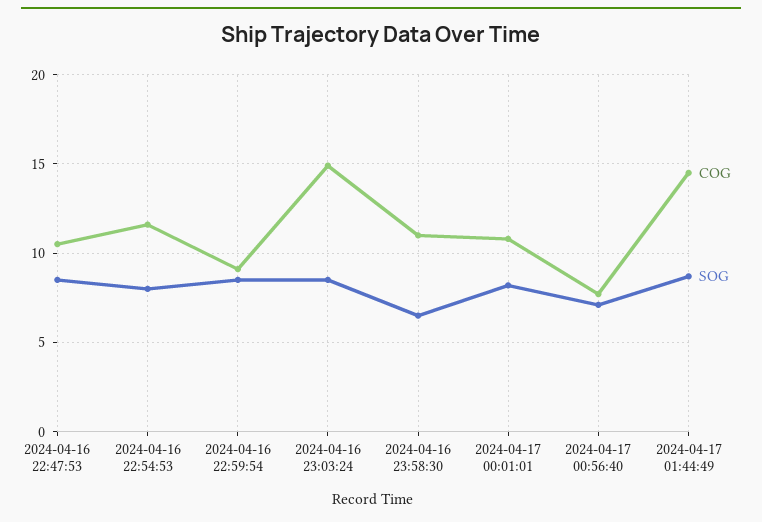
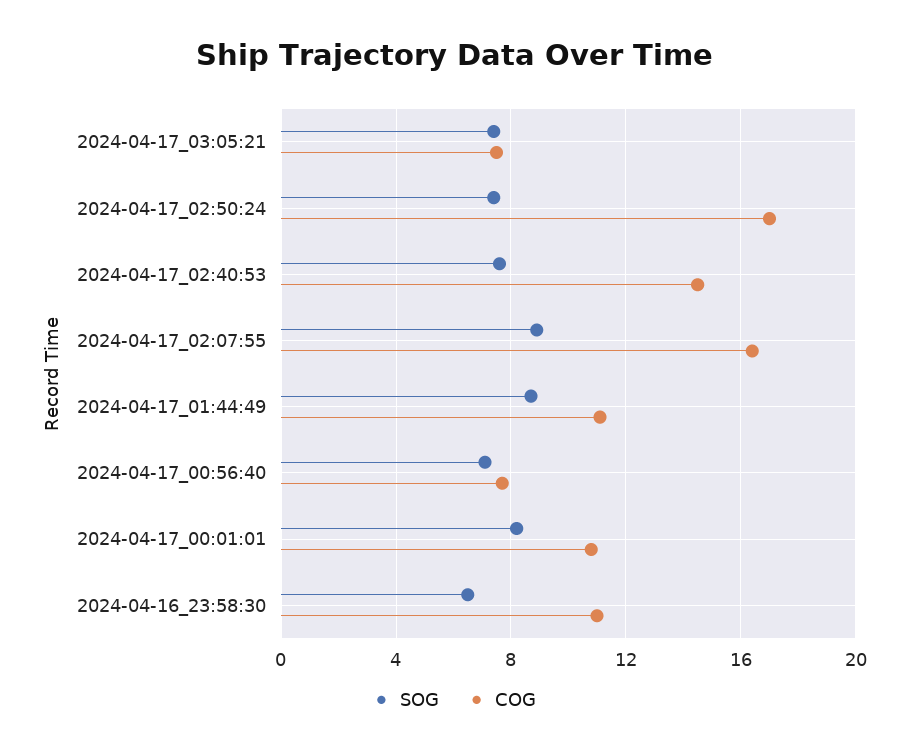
COG, 2024-04-16 22:47:53: 10.5 -> none
SOG, 2024-04-16 22:47:53: 8.5 -> none
COG, 2024-04-16 22:54:53: 11.5 -> none
SOG, 2024-04-16 22:54:53: 8 -> none
COG, 2024-04-16 22:59:54: 9 -> none
SOG, 2024-04-16 22:59:54: 8.5 -> none
COG, 2024-04-16 23:03:24: 15 -> none
SOG, 2024-04-16 23:03:24: 8.5 -> none
COG, 2024-04-17 01:44:49: 14.5 -> 11
SOG, 2024-04-17_03:05:21: none -> 7.5
COG, 2024-04-17_03:05:21: none -> 7.5
SOG, 2024-04-17_02:50:24: none -> 7.5
COG, 2024-04-17_02:50:24: none -> 17
SOG, 2024-04-17_02:40:53: none -> 7.5
COG, 2024-04-17_02:40:53: none -> 14.5
SOG, 2024-04-17_02:07:55: none -> 9
COG, 2024-04-17_02:07:55: none -> 16.5

